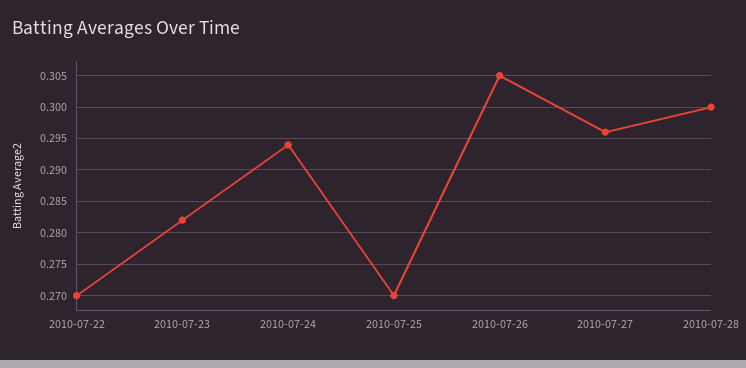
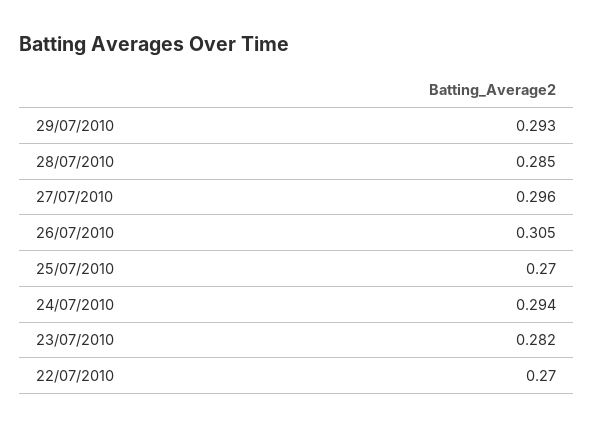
2010-07-28: 0.3 -> 0.285
29/07/2010: none -> 0.293

